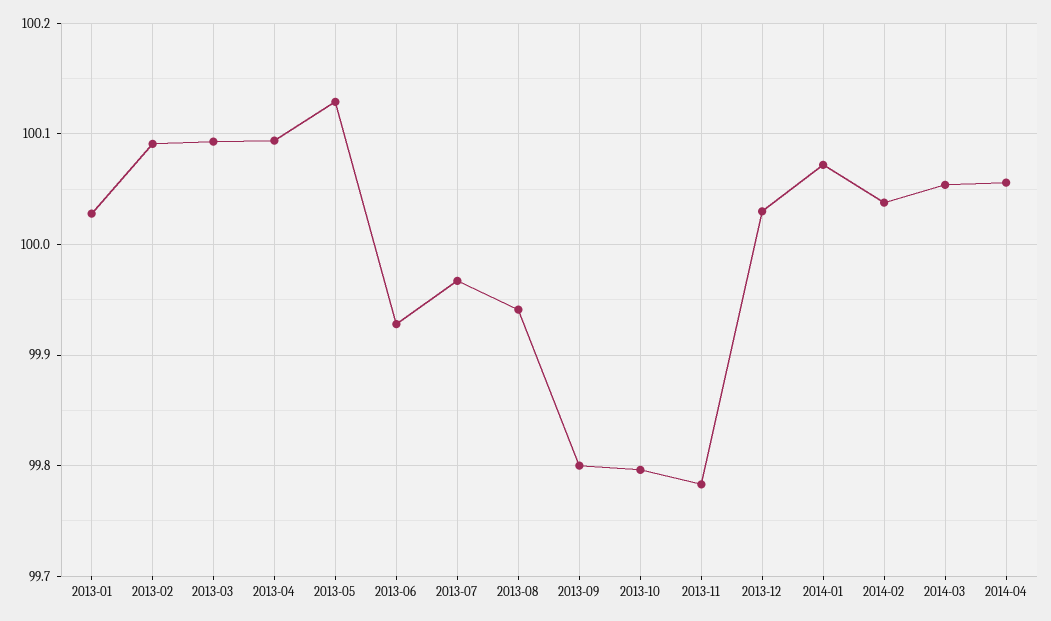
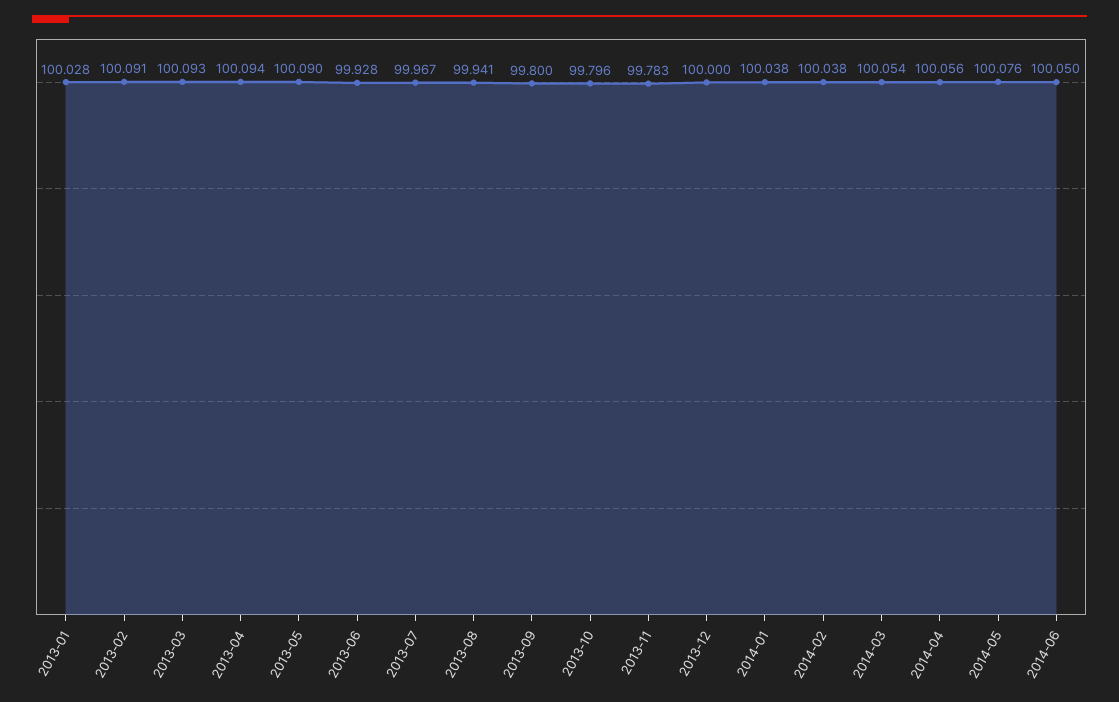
2013-05: 100.13 -> 100.09
2013-12: 100.03 -> 100
2014-01: 100.07 -> 100.038
2014-05: none -> 100.076
2014-06: none -> 100.05

